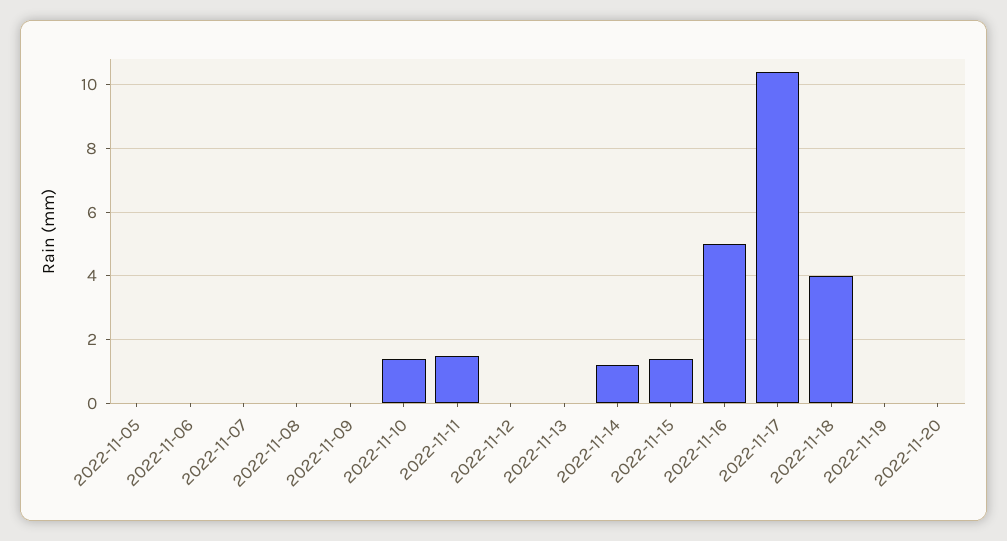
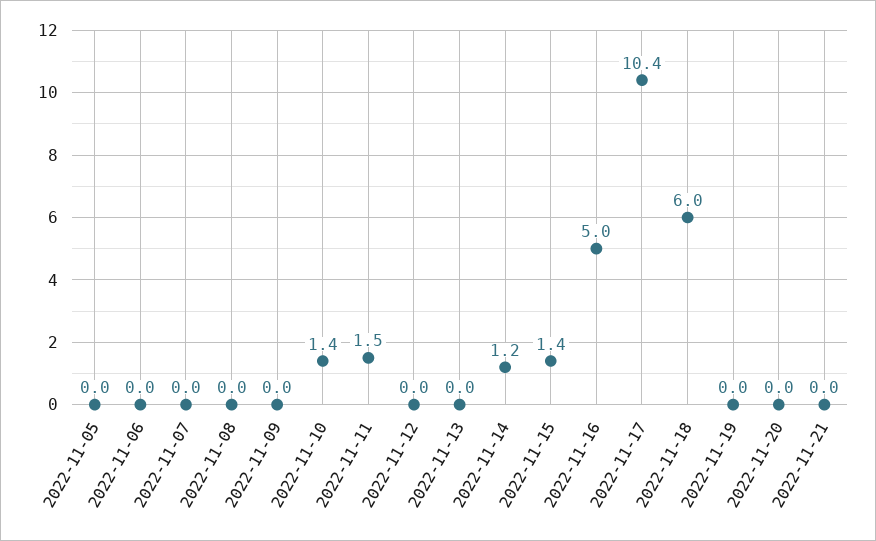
2022-11-18: 4 -> 6
2022-11-21: none -> 0

